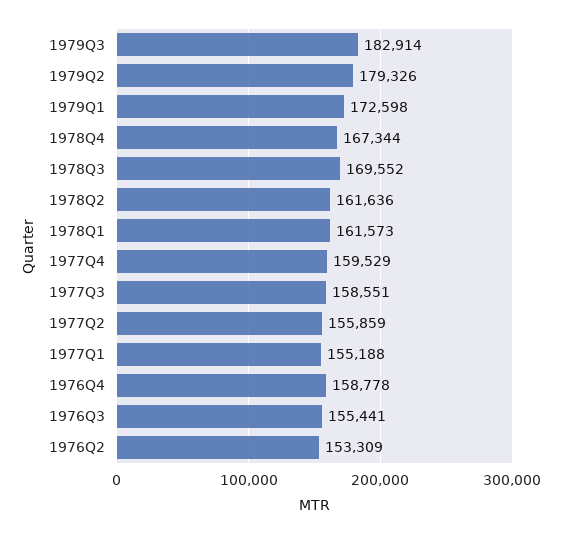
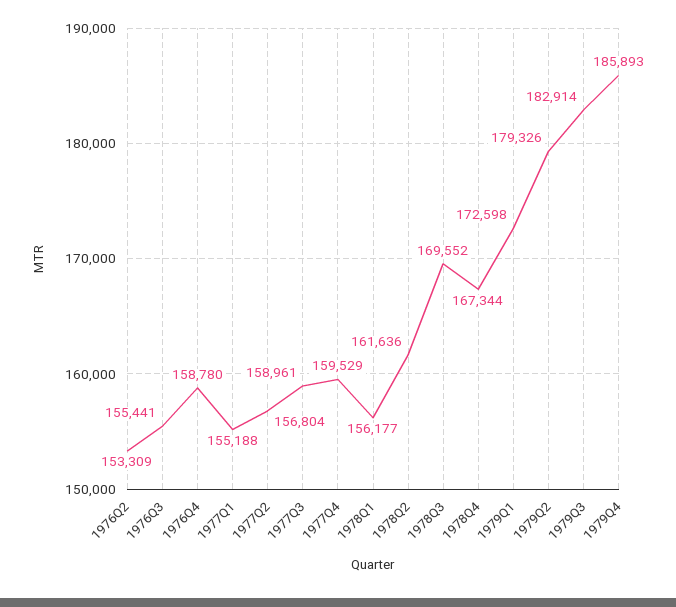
1978Q1: 161573 -> 156177
1977Q3: 158551 -> 158961
1977Q2: 155859 -> 156804
1976Q4: 158778 -> 158780
1979Q4: none -> 185893

